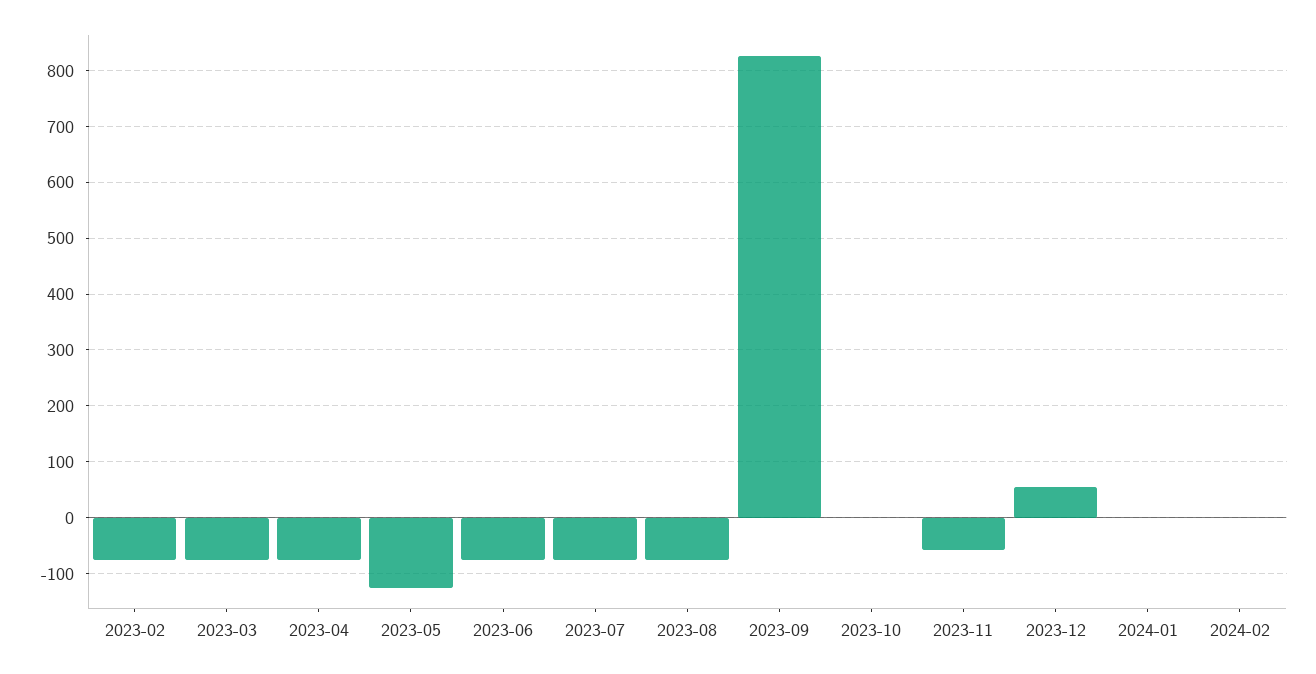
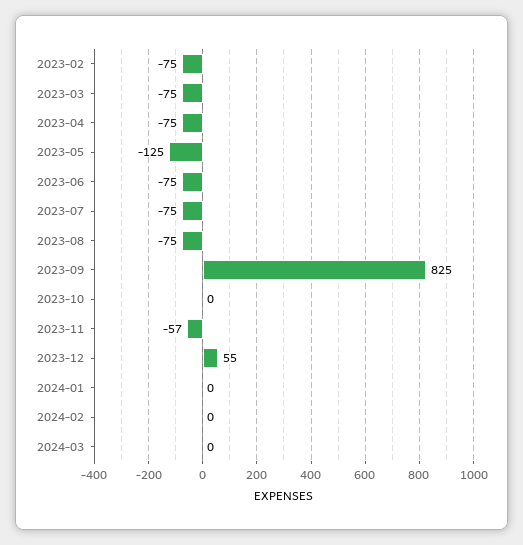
2024-03: none -> 0

